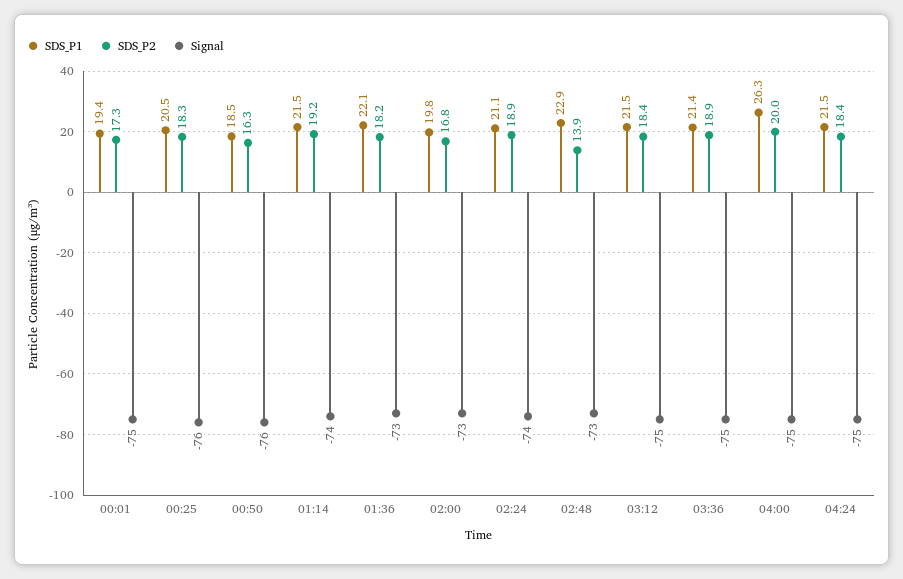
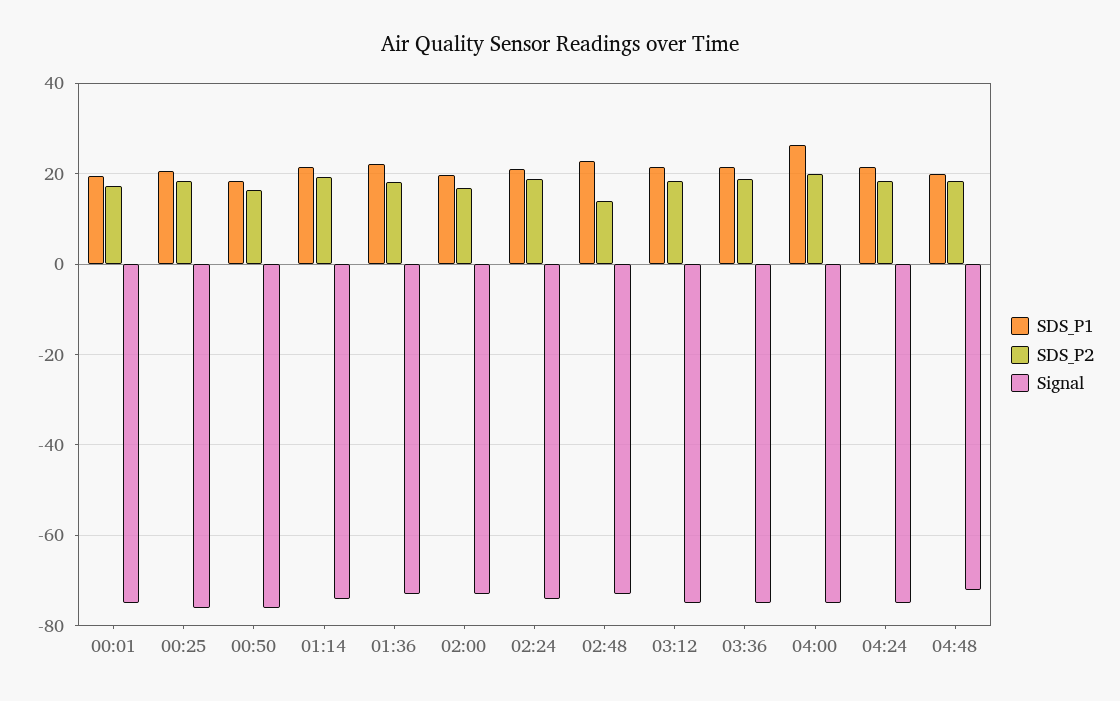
SDS_P1, 04:48: none -> 20
SDS_P2, 04:48: none -> 18
Signal, 04:48: none -> -72

